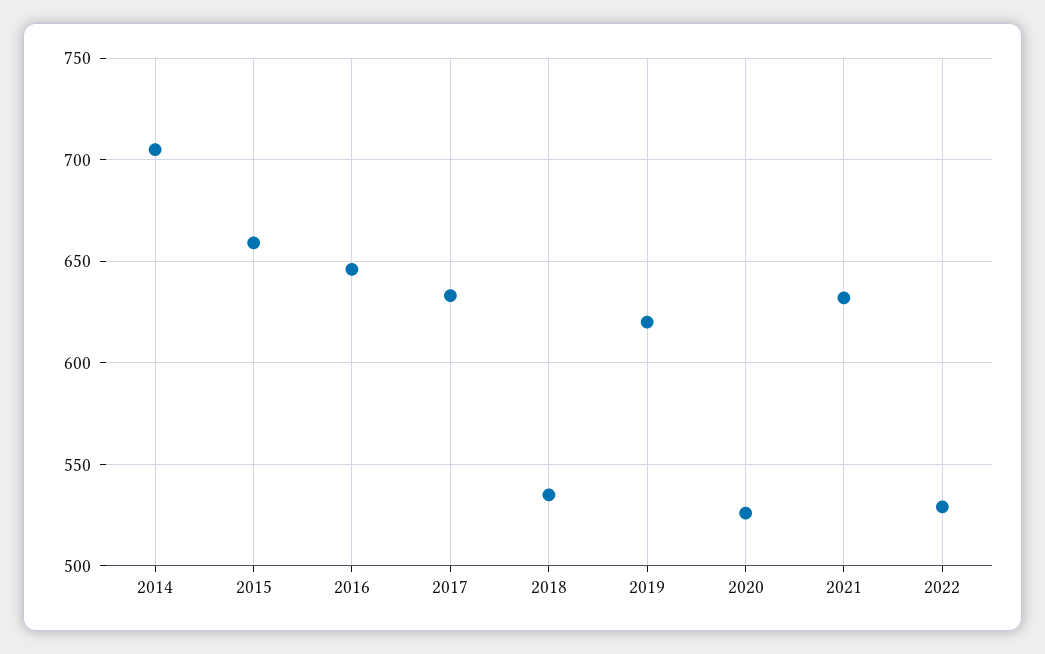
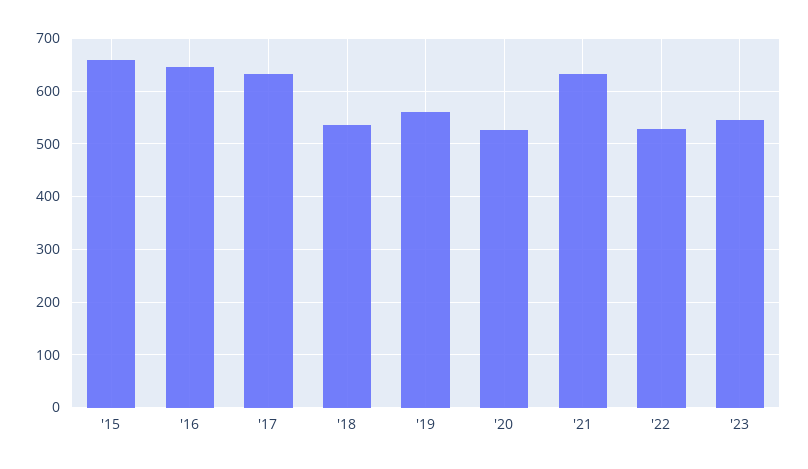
2014: 705 -> none
2019: 620 -> 560
'23: none -> 540

